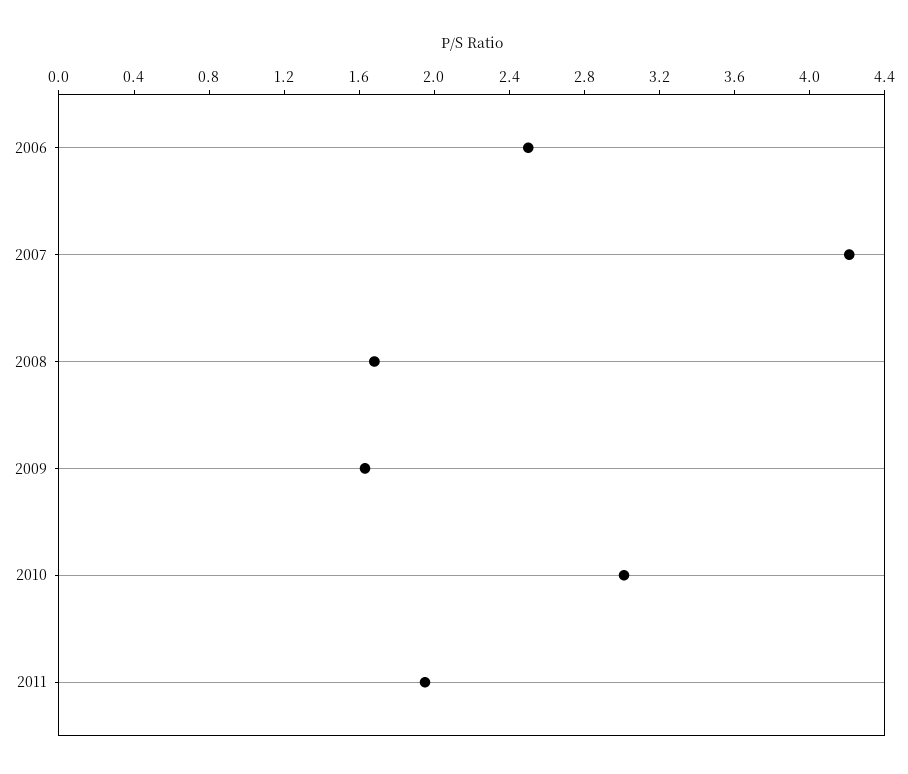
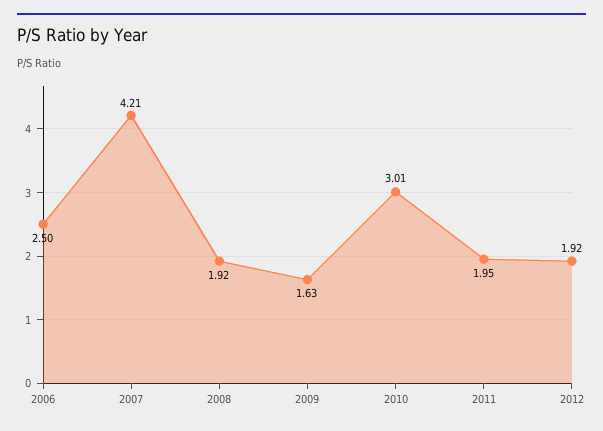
2008: 1.7 -> 1.92
2012: none -> 1.92

